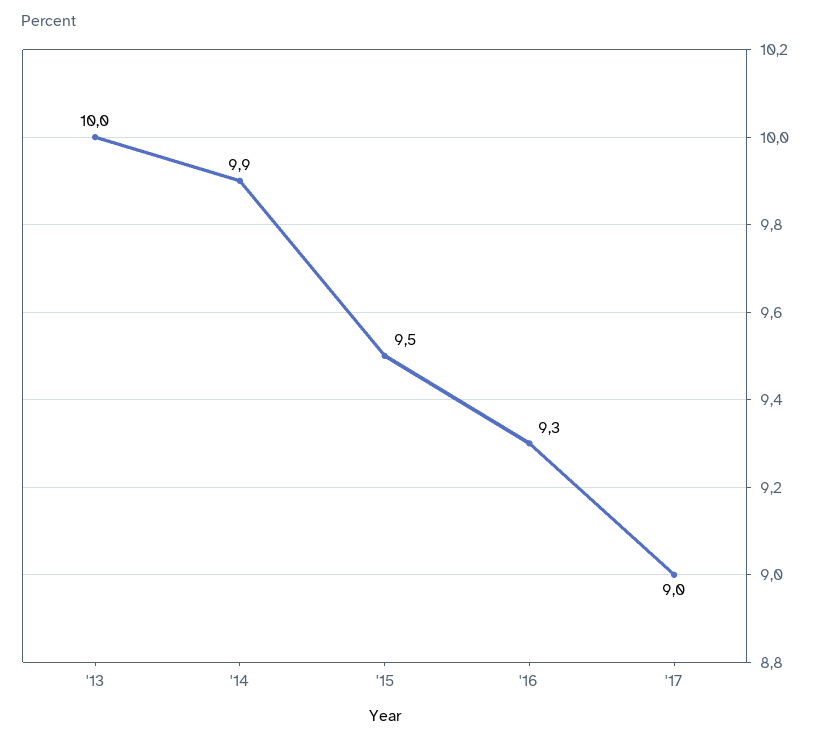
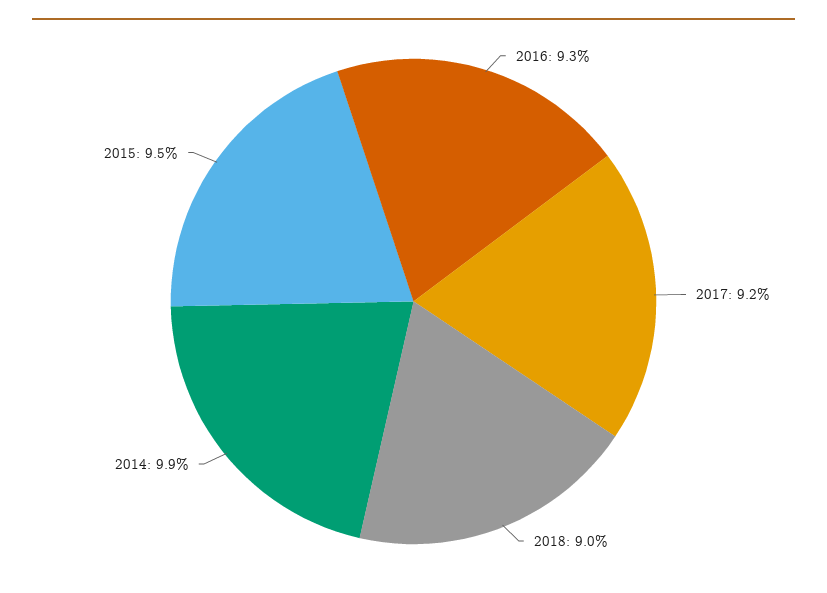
'13: 10 -> none
'17: 9 -> 9.2
2018: none -> 9

